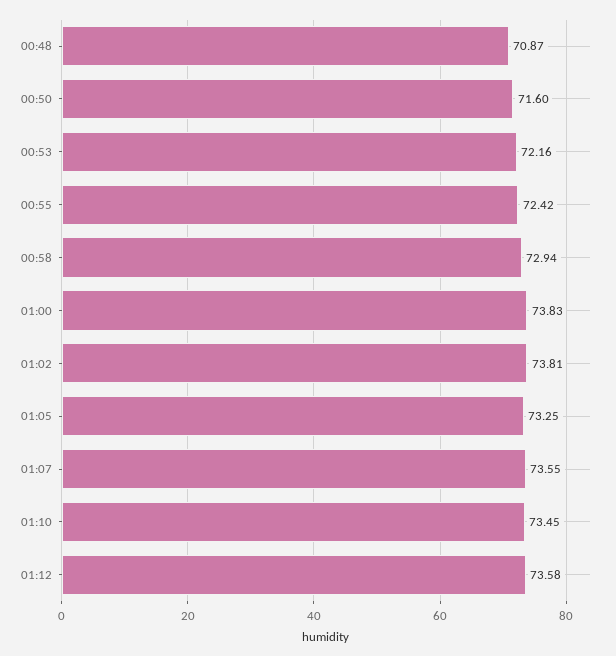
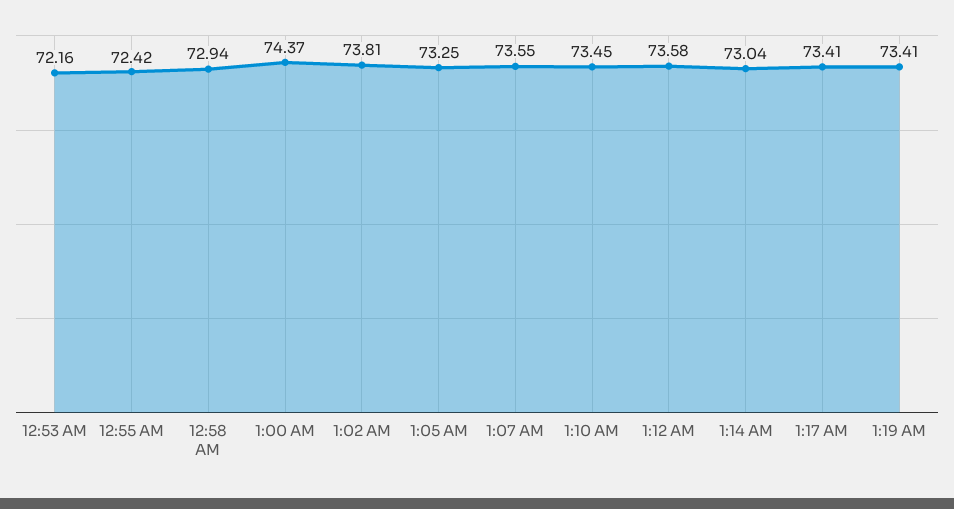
00:48: 70.87 -> none
00:50: 71.6 -> none
01:00: 73.83 -> 74.37
1:14 AM: none -> 73.04
1:17 AM: none -> 73.41
1:19 AM: none -> 73.41

